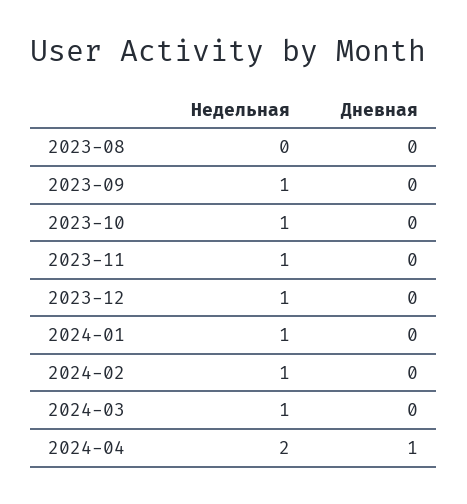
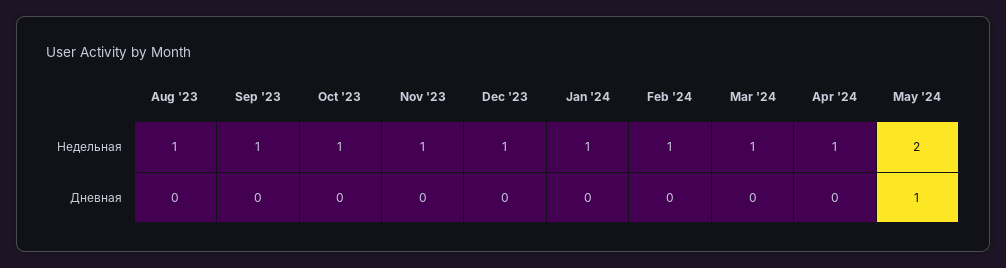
Недельная, 2023-08: 0 -> 1
Недельная, 2024-04: 2 -> 1
Дневная, 2024-04: 1 -> 0
Недельная, May '24: none -> 2
Дневная, May '24: none -> 1

